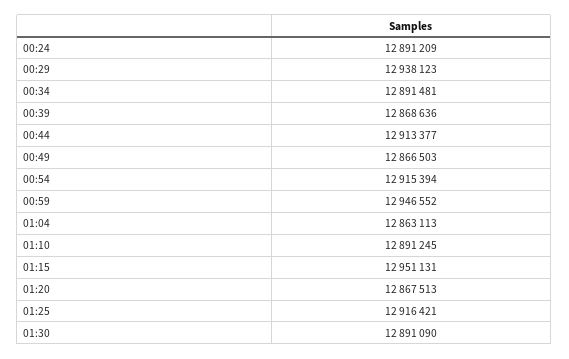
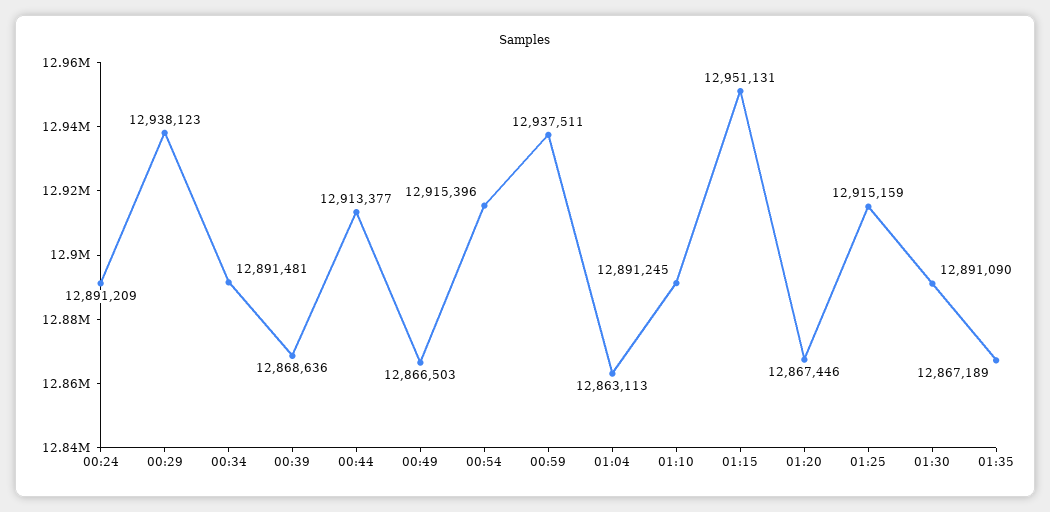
00:54: 12915394 -> 12915396
00:59: 12946552 -> 12937511
01:20: 12867513 -> 12867446
01:25: 12916421 -> 12915159
01:35: none -> 12867189

